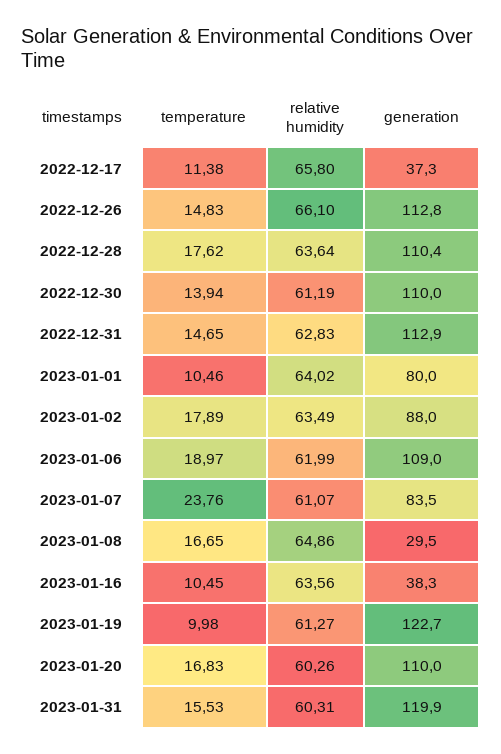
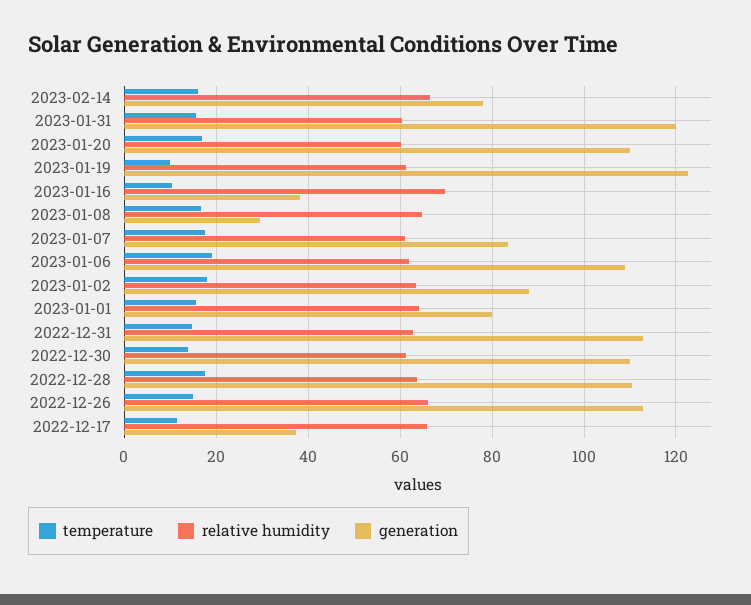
temperature, 2023-01-01: 10.46 -> 16
temperature, 2023-01-07: 23.76 -> 18
relative humidity, 2023-01-16: 63.56 -> 70
temperature, 2023-02-14: none -> 16
relative humidity, 2023-02-14: none -> 66
generation, 2023-02-14: none -> 78

